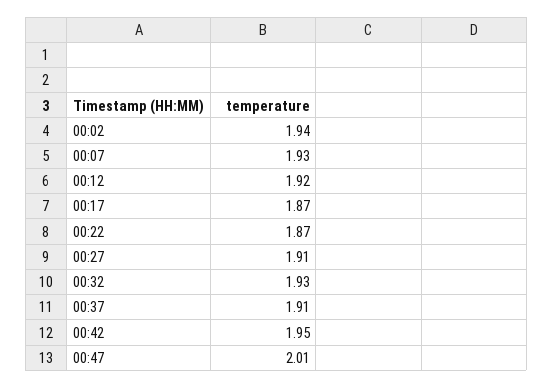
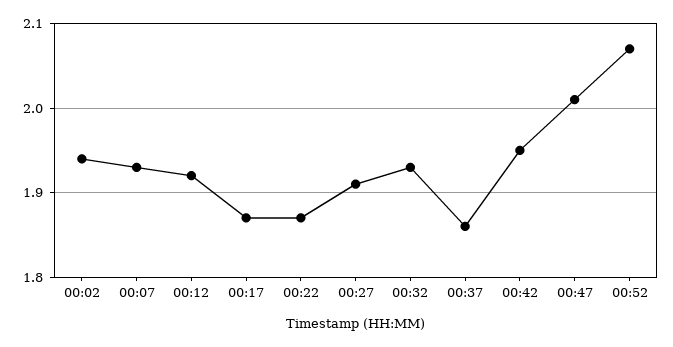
00:37: 1.91 -> 1.86
00:52: none -> 2.07

